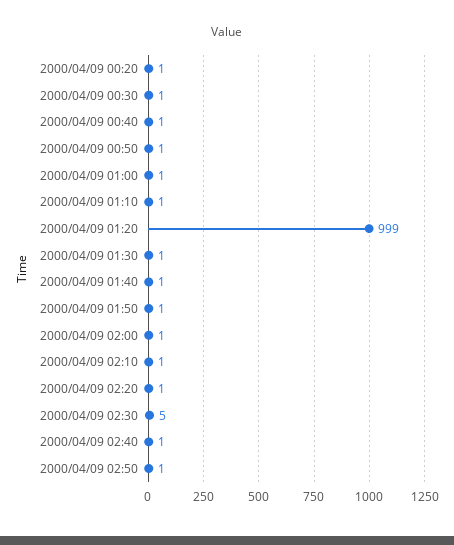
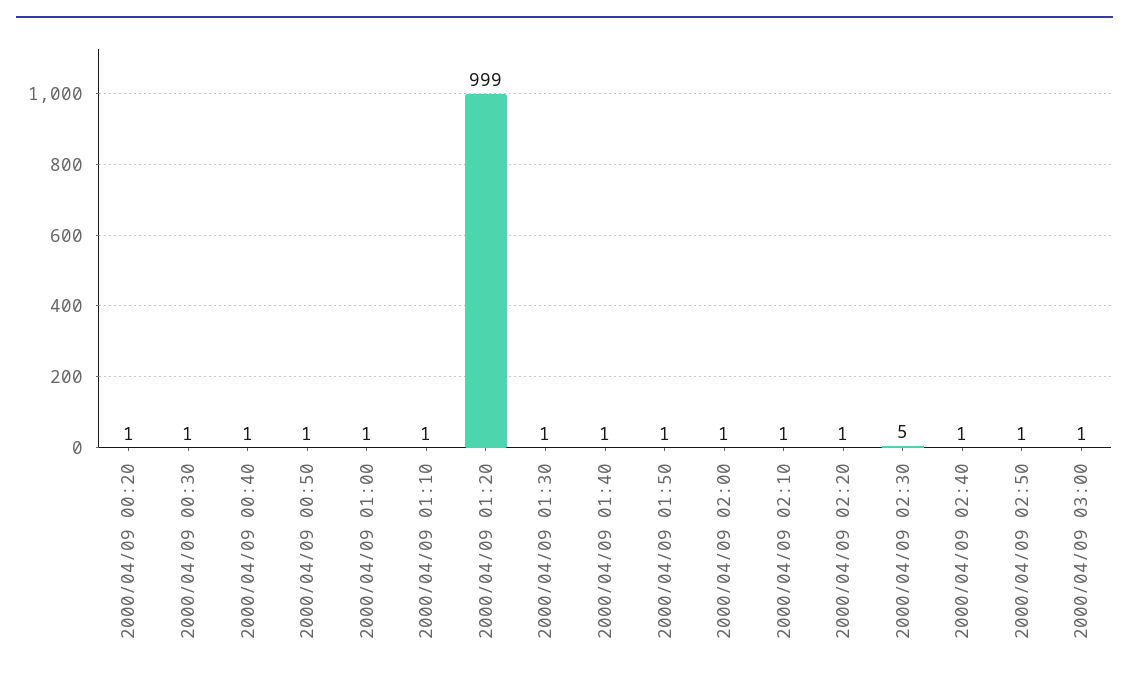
2000/04/09 03:00: none -> 1

